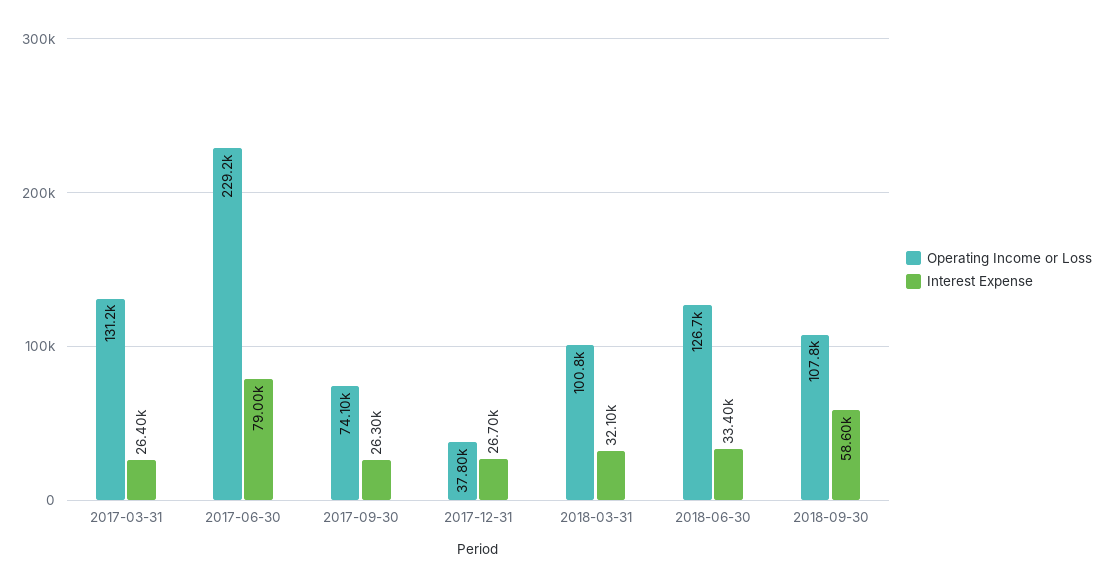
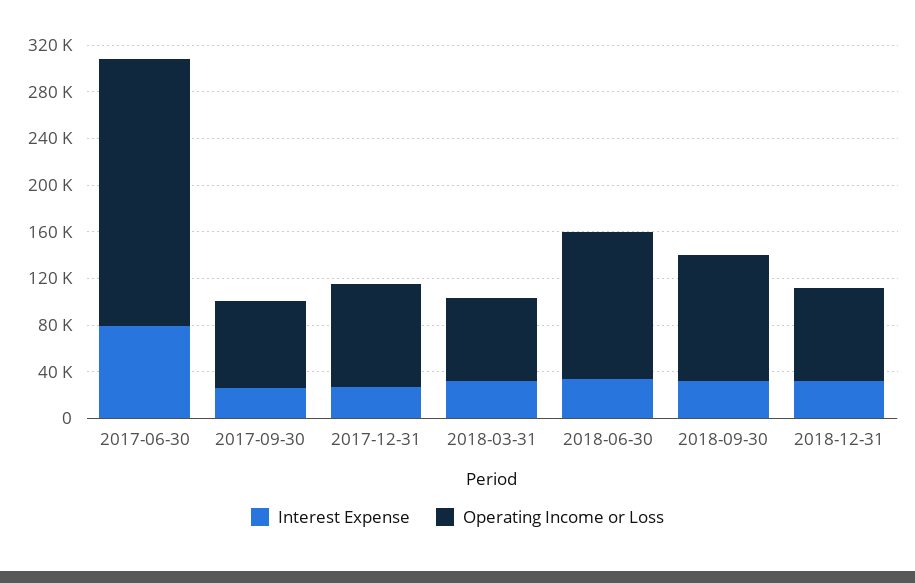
Operating Income or Loss, 2017-03-31: 131200 -> none
Interest Expense, 2017-03-31: 26400 -> none
Operating Income or Loss, 2017-12-31: 37800 -> 90000
Operating Income or Loss, 2018-03-31: 100800 -> 70000
Interest Expense, 2018-09-30: 58600 -> 30000
Interest Expense, 2018-12-31: none -> 30000
Operating Income or Loss, 2018-12-31: none -> 80000

